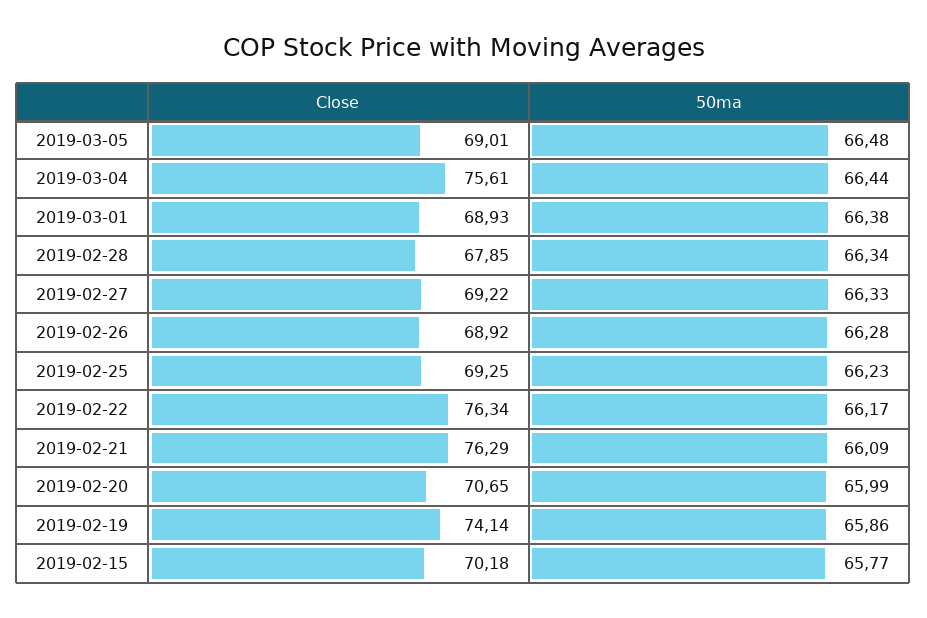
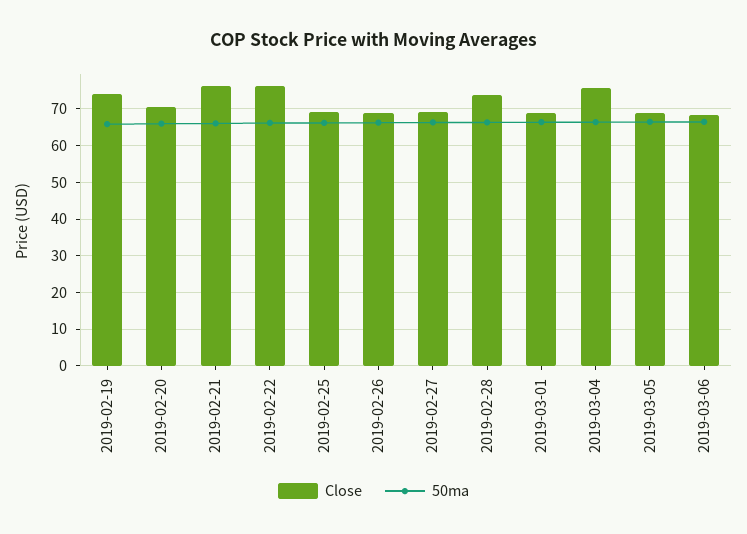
Close, 2019-02-28: 67.85 -> 74
Close, 2019-02-15: 70.18 -> none
50ma, 2019-02-15: 65.77 -> none
Close, 2019-03-06: none -> 68
50ma, 2019-03-06: none -> 66

